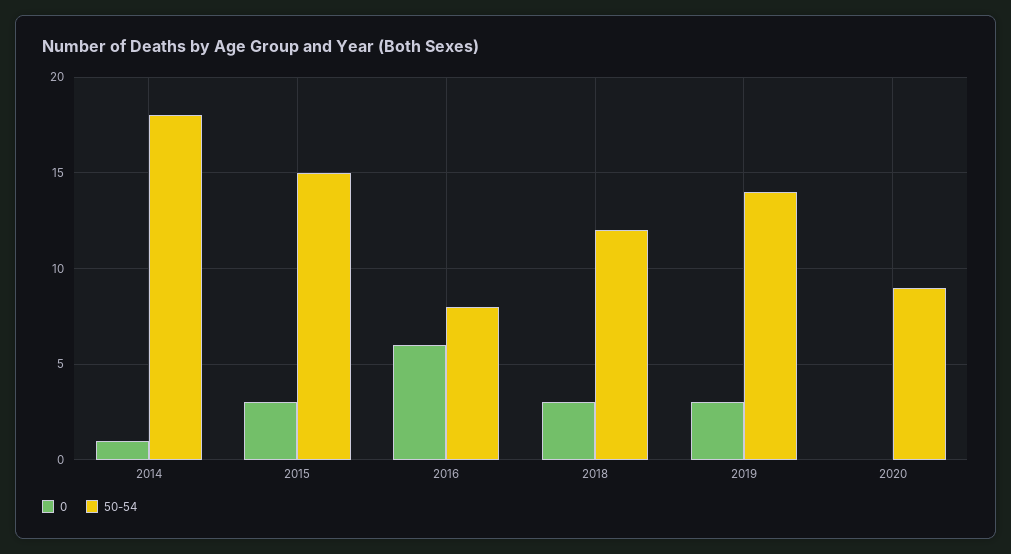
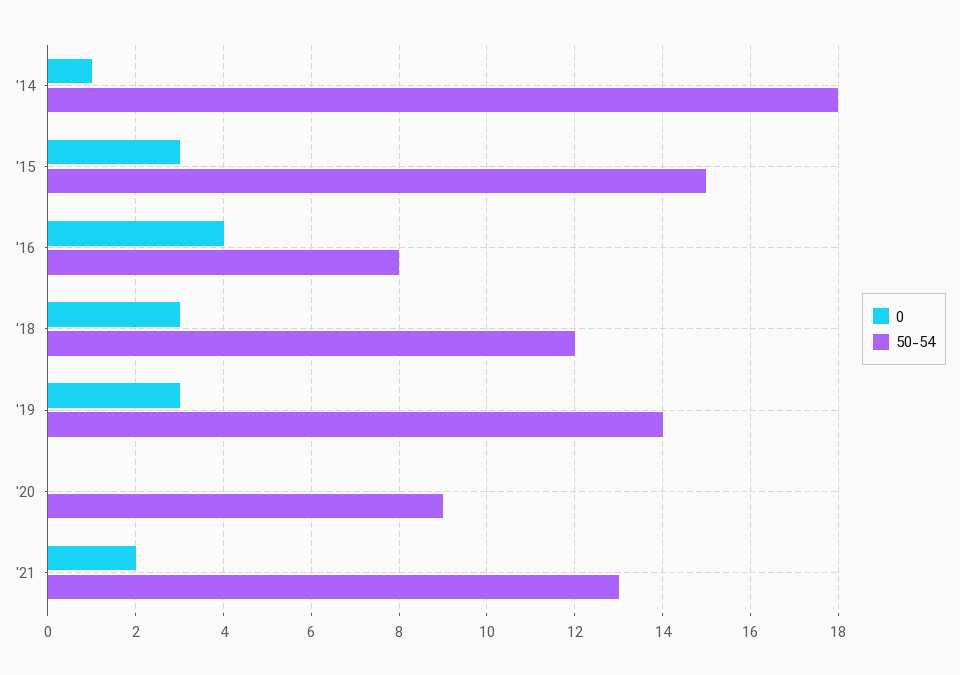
0, 2016: 6 -> 4
0, '21: none -> 2
50-54, '21: none -> 13

